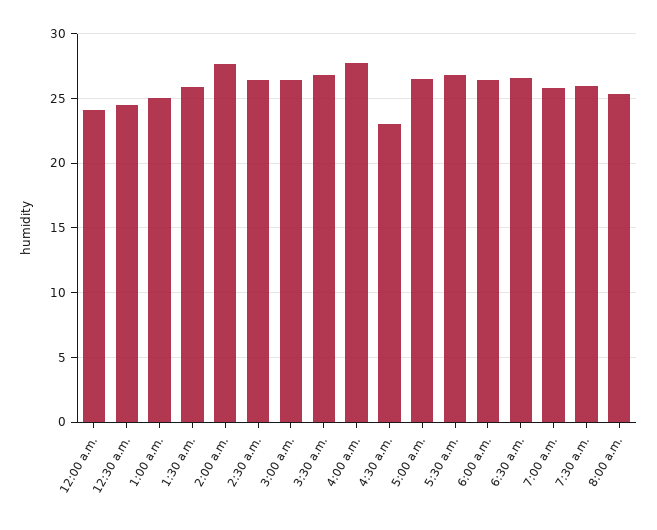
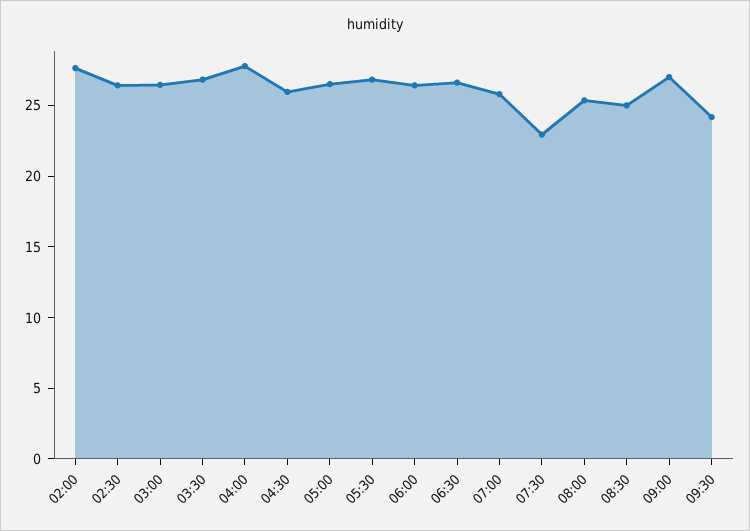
12:00 a.m.: 24 -> none
12:30 a.m.: 24.5 -> none
1:00 a.m.: 25 -> none
1:30 a.m.: 26 -> none
4:30 a.m.: 23 -> 26
7:30 a.m.: 26 -> 23
08:30: none -> 25
09:00: none -> 27
09:30: none -> 24

